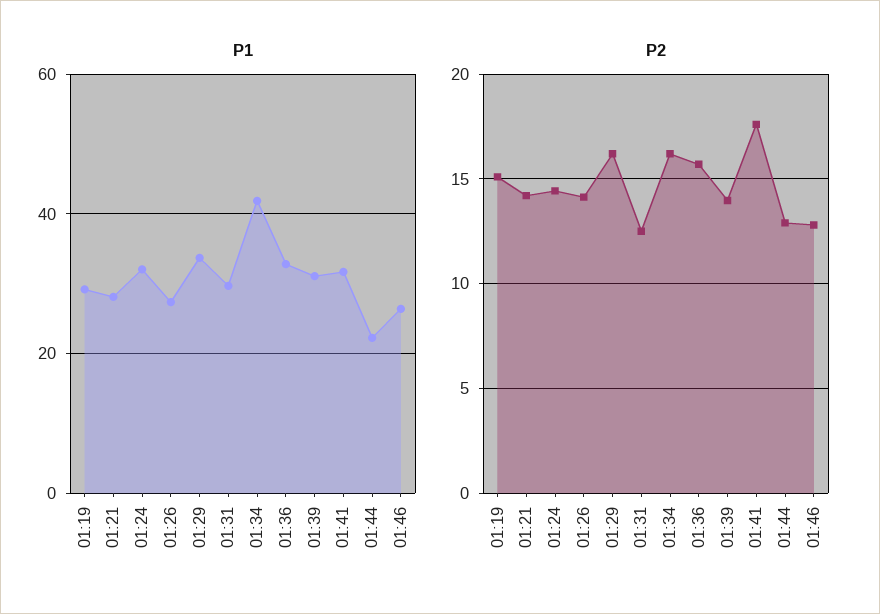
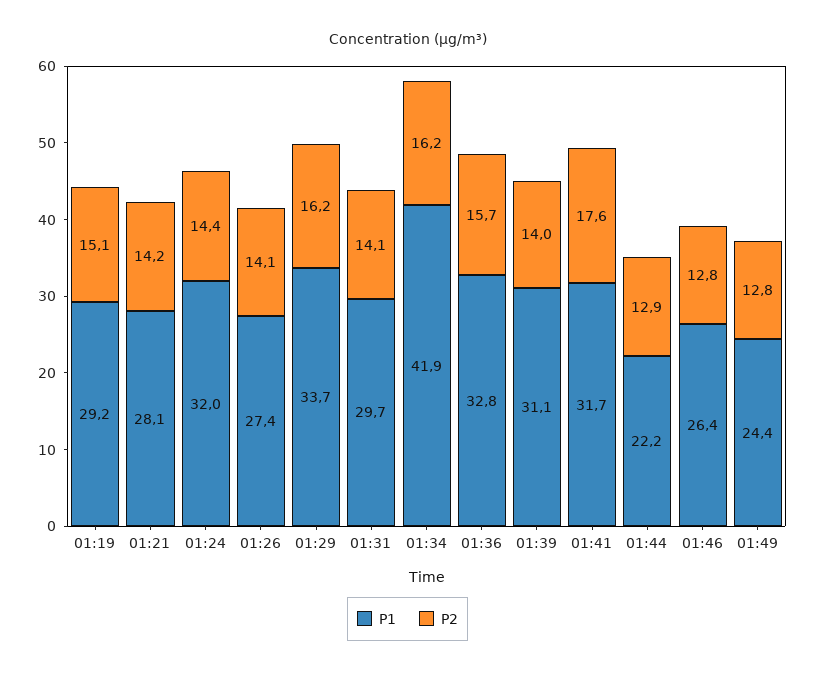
P2, 01:31: 12.5 -> 14.1
P1, 01:49: none -> 24.4
P2, 01:49: none -> 12.8

